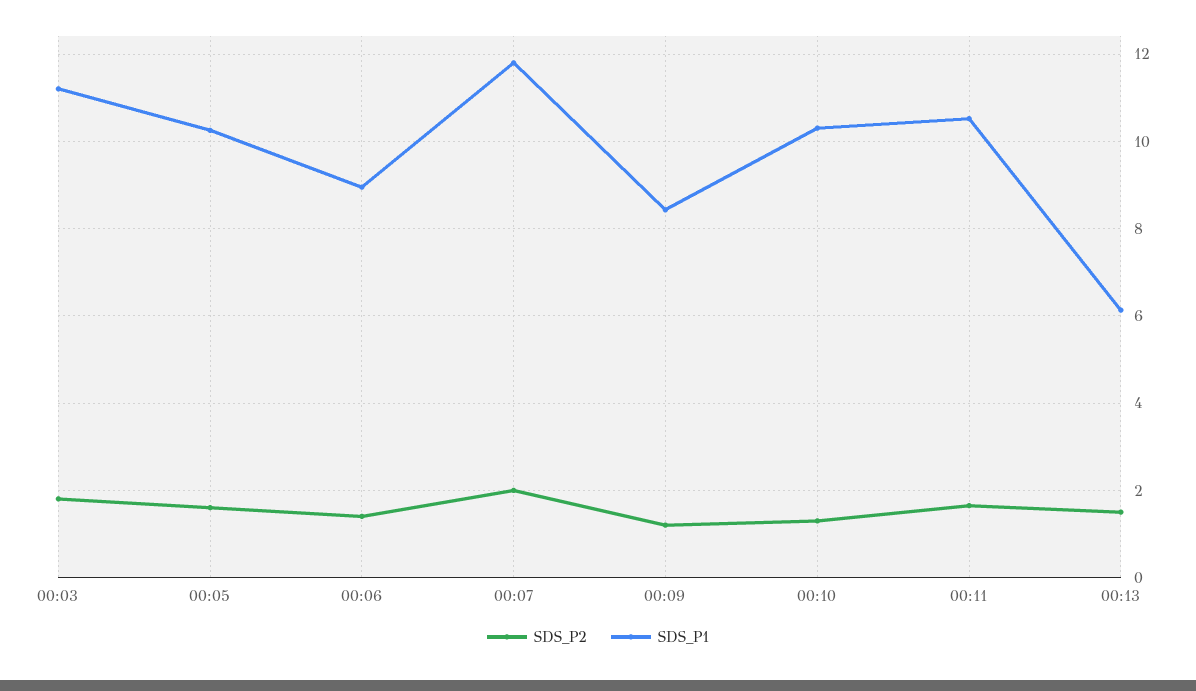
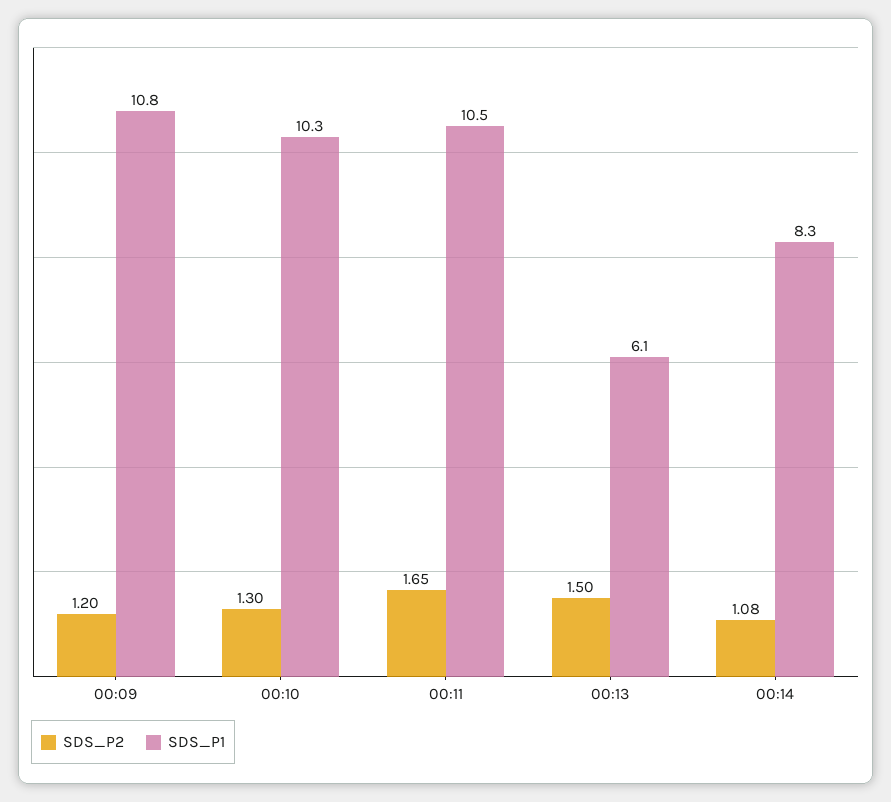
SDS_P2, 00:03: 1.8 -> none
SDS_P1, 00:03: 11.2 -> none
SDS_P2, 00:05: 1.6 -> none
SDS_P1, 00:05: 10.2 -> none
SDS_P2, 00:06: 1.4 -> none
SDS_P1, 00:06: 9 -> none
SDS_P2, 00:07: 2 -> none
SDS_P1, 00:07: 11.8 -> none
SDS_P1, 00:09: 8.4 -> 10.8
SDS_P2, 00:14: none -> 1.08
SDS_P1, 00:14: none -> 8.3

